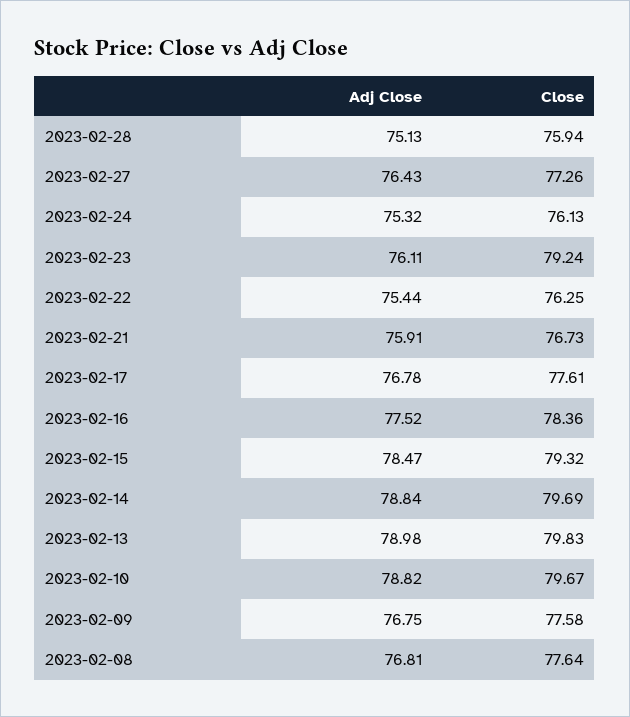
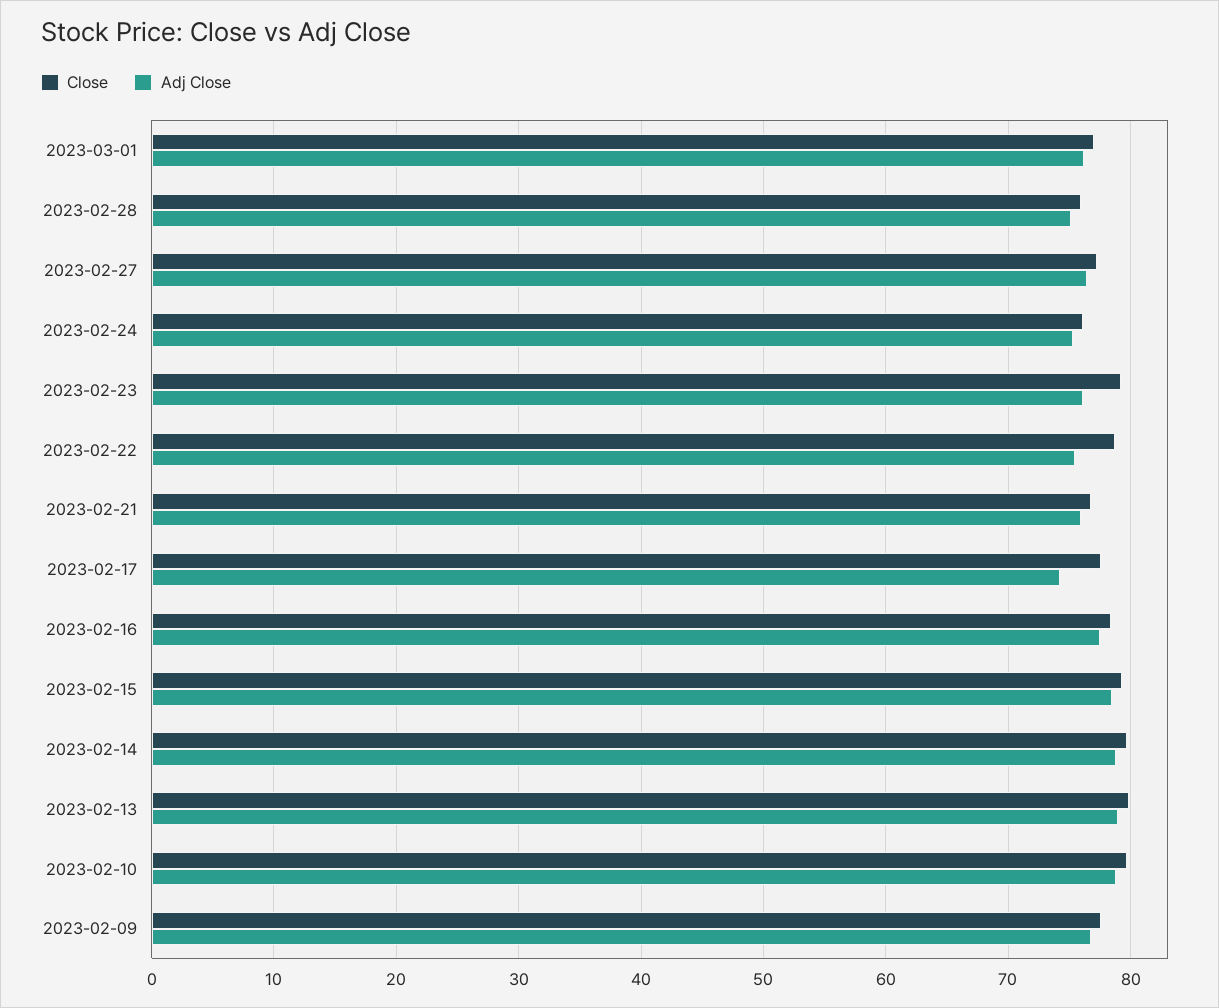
Close, 2023-02-22: 76.25 -> 79
Adj Close, 2023-02-17: 76.78 -> 74
Adj Close, 2023-02-08: 76.81 -> none
Close, 2023-02-08: 77.64 -> none
Close, 2023-03-01: none -> 77
Adj Close, 2023-03-01: none -> 76

